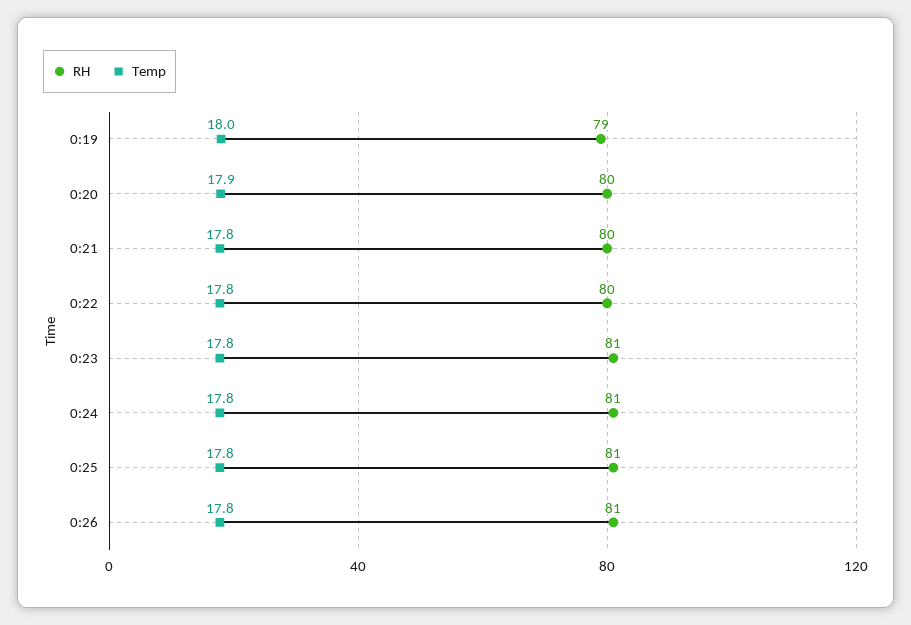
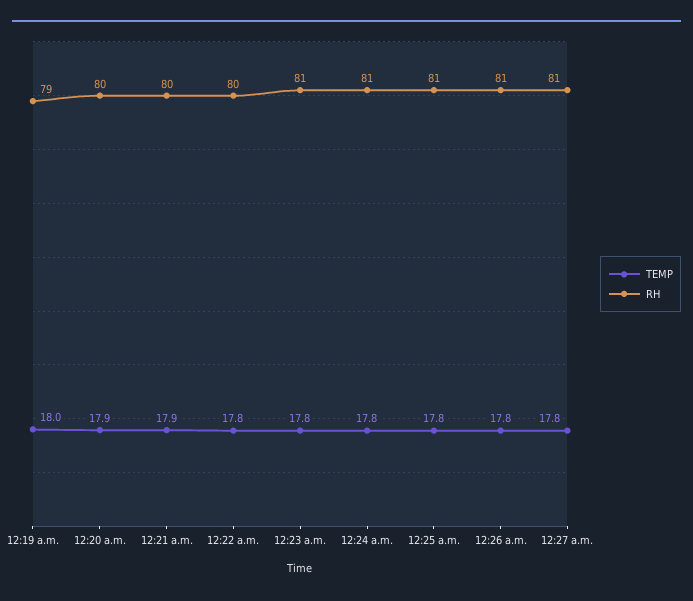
Temp, 0:21: 17.8 -> 17.9
Temp, 12:27 a.m.: none -> 17.8
RH, 12:27 a.m.: none -> 81

